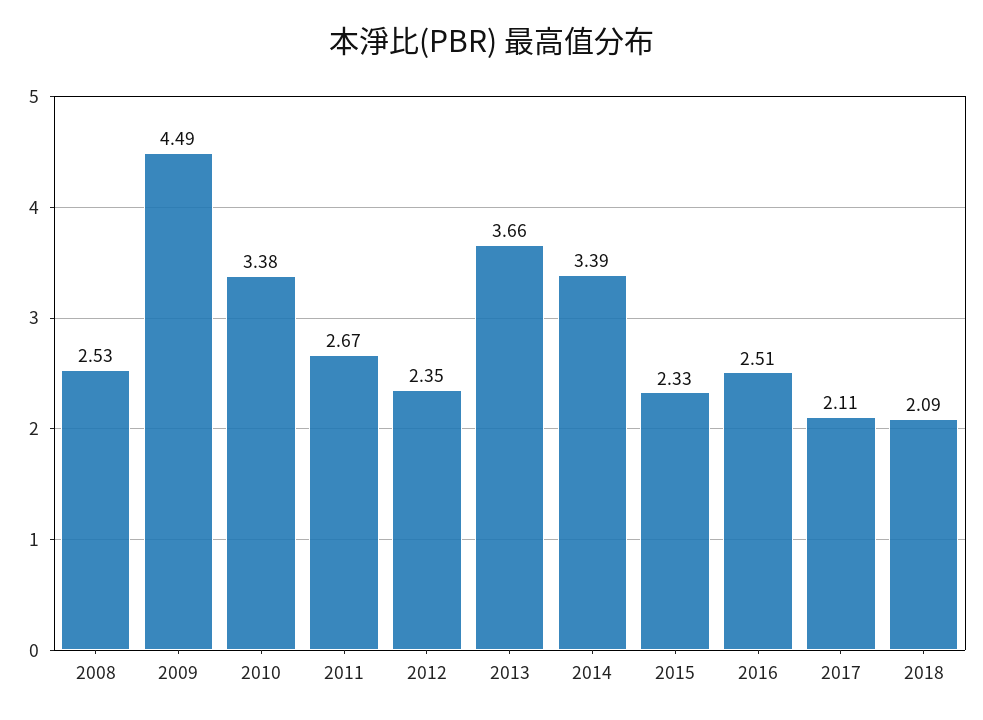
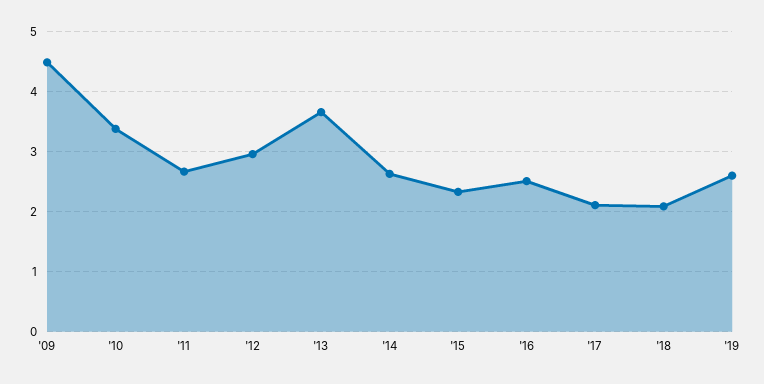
2008: 2.53 -> none
2012: 2.35 -> 3
2014: 3.39 -> 2.6
'19: none -> 2.6

